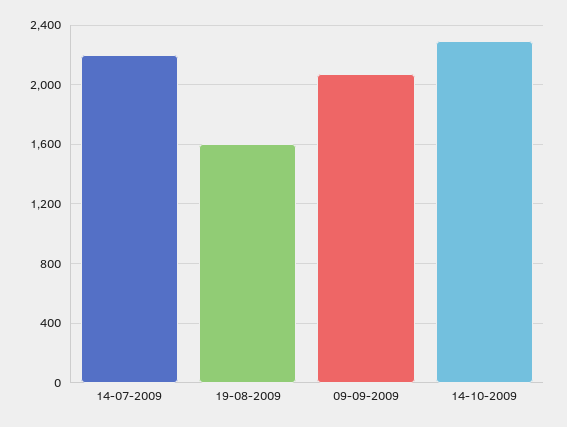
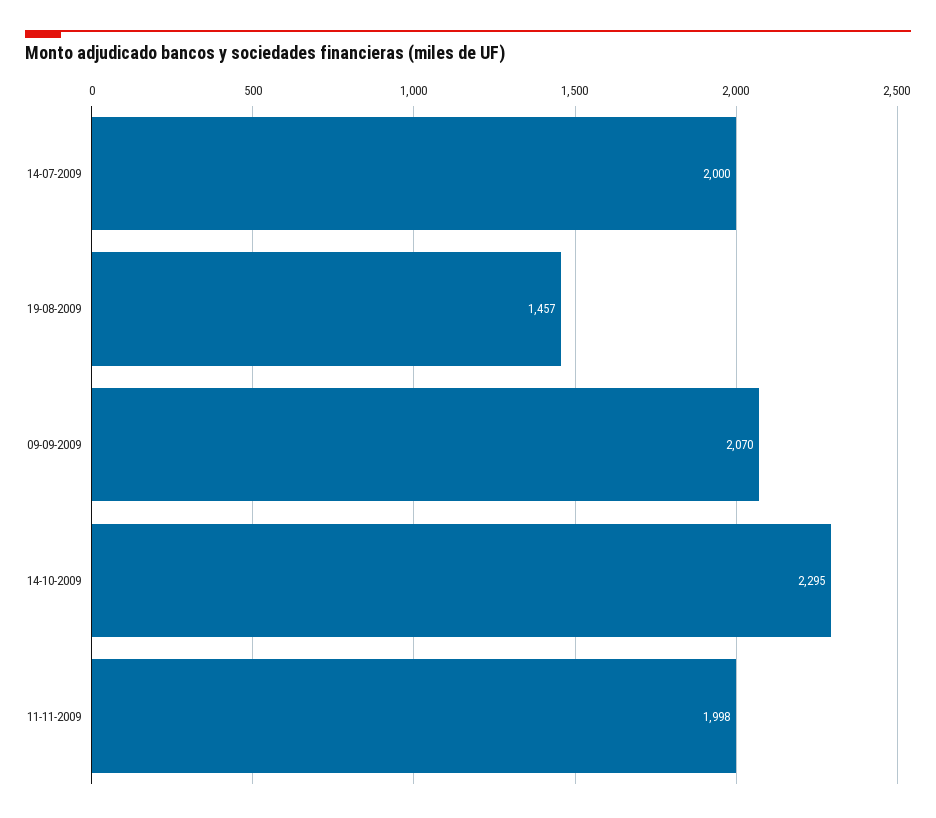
14-07-2009: 2200 -> 2000
19-08-2009: 1600 -> 1457
11-11-2009: none -> 1998

